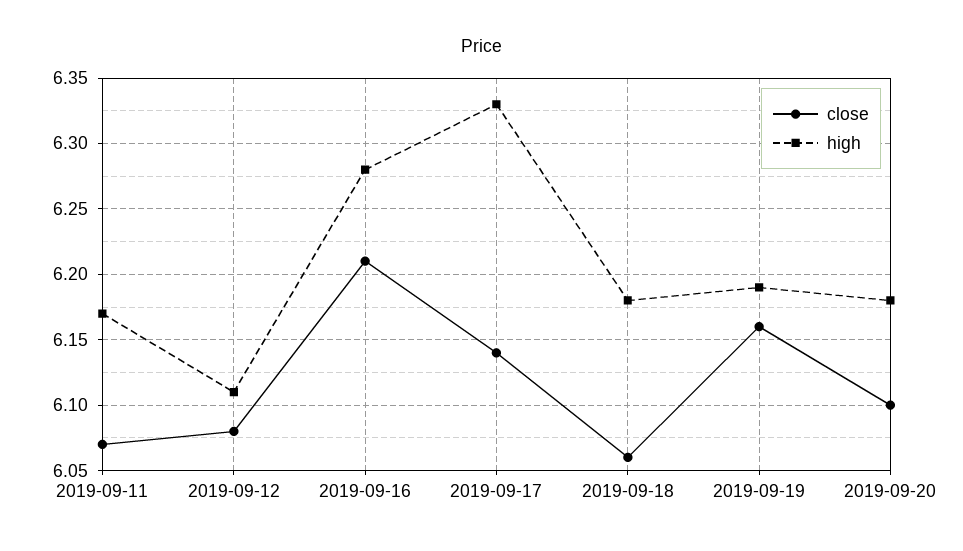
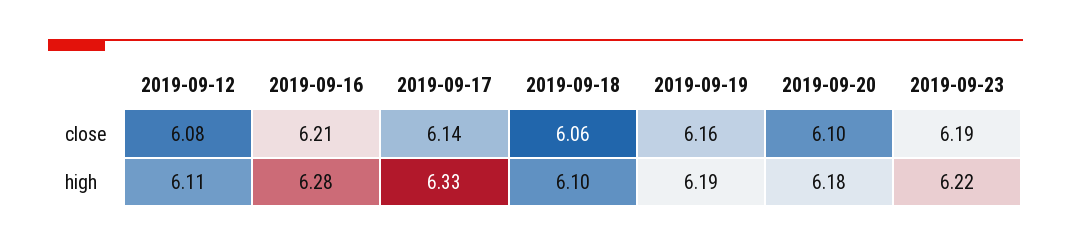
close, 2019-09-11: 6.07 -> none
high, 2019-09-11: 6.17 -> none
high, 2019-09-18: 6.18 -> 6.1
close, 2019-09-23: none -> 6.19
high, 2019-09-23: none -> 6.22

